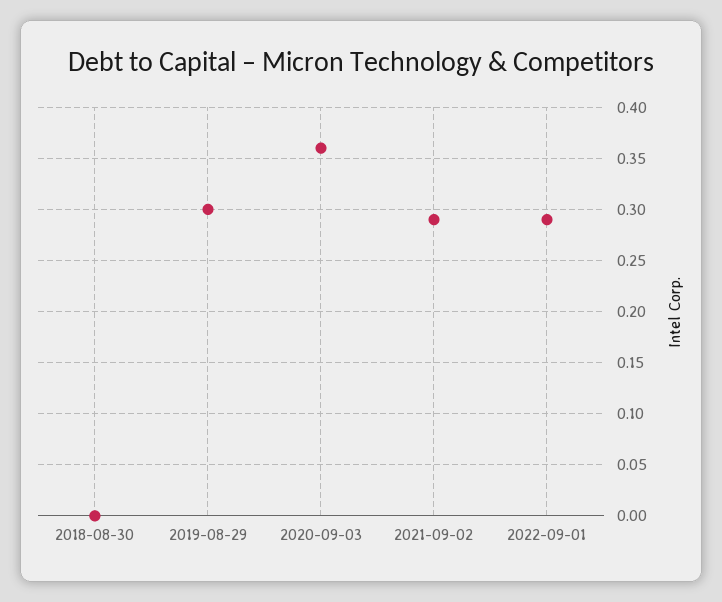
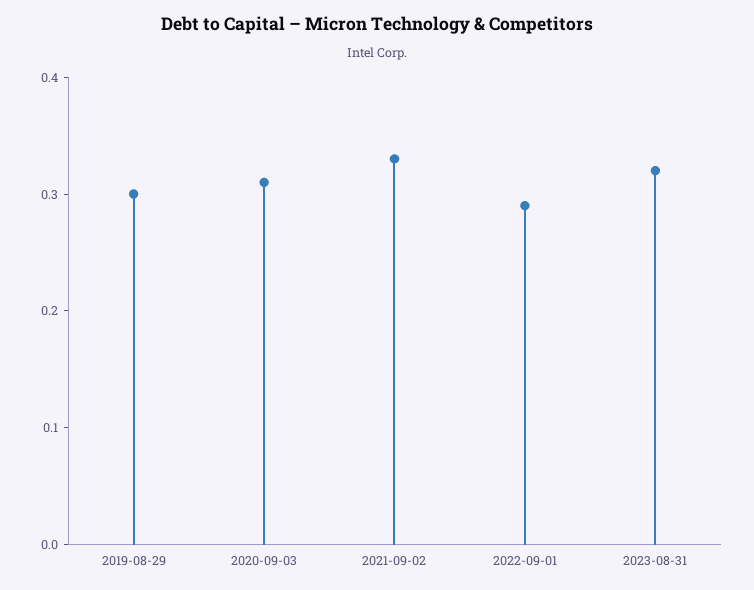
2018-08-30: 0 -> none
2020-09-03: 0.36 -> 0.31
2021-09-02: 0.29 -> 0.33
2023-08-31: none -> 0.32

